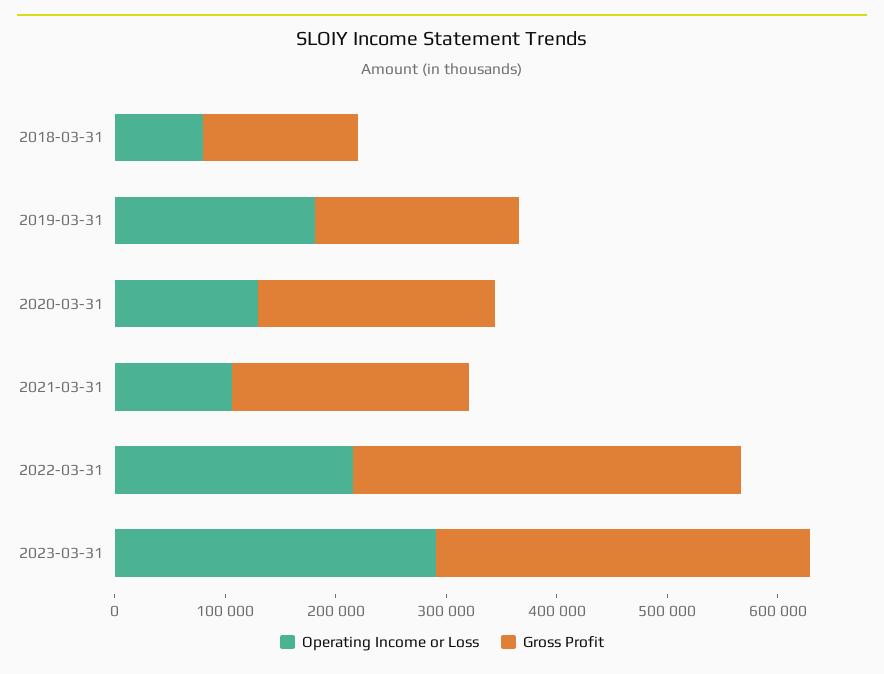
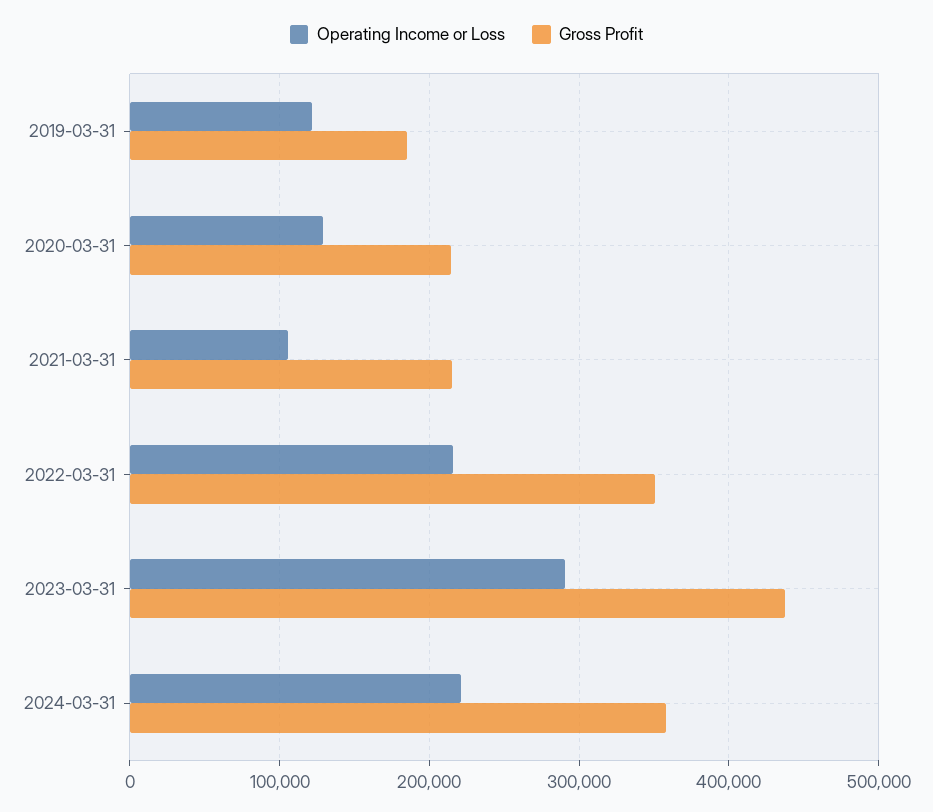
Operating Income or Loss, 2018-03-31: 80000 -> none
Gross Profit, 2018-03-31: 140000 -> none
Operating Income or Loss, 2019-03-31: 180000 -> 120000
Gross Profit, 2023-03-31: 340000 -> 440000
Operating Income or Loss, 2024-03-31: none -> 220000
Gross Profit, 2024-03-31: none -> 360000

